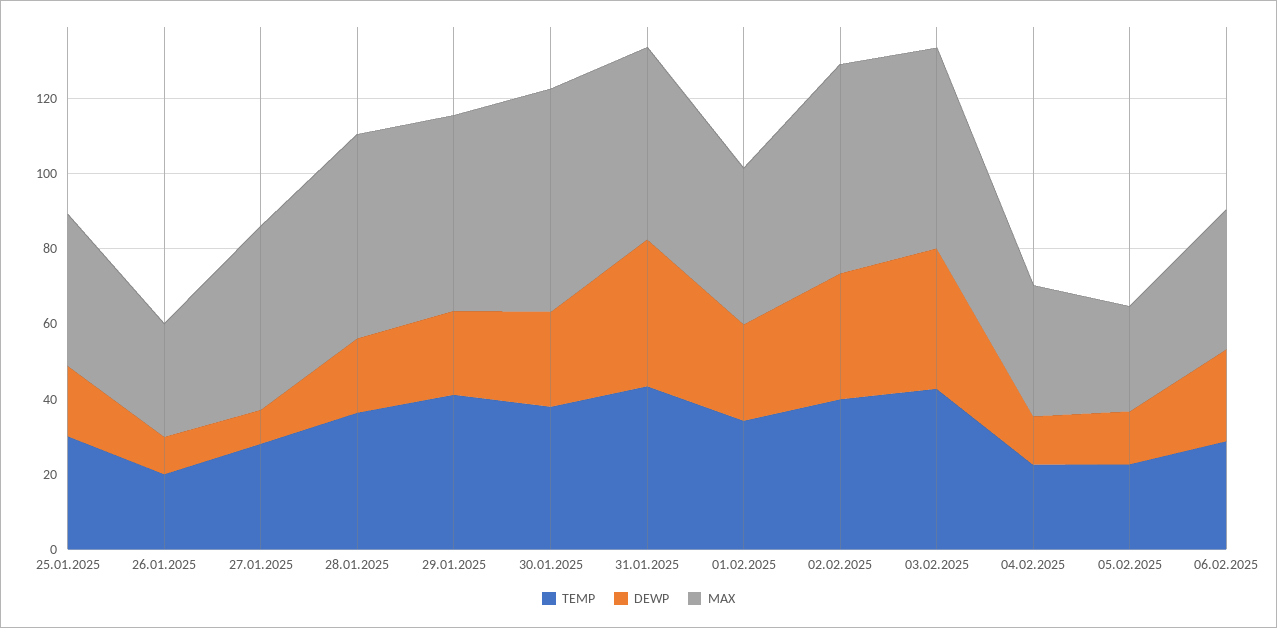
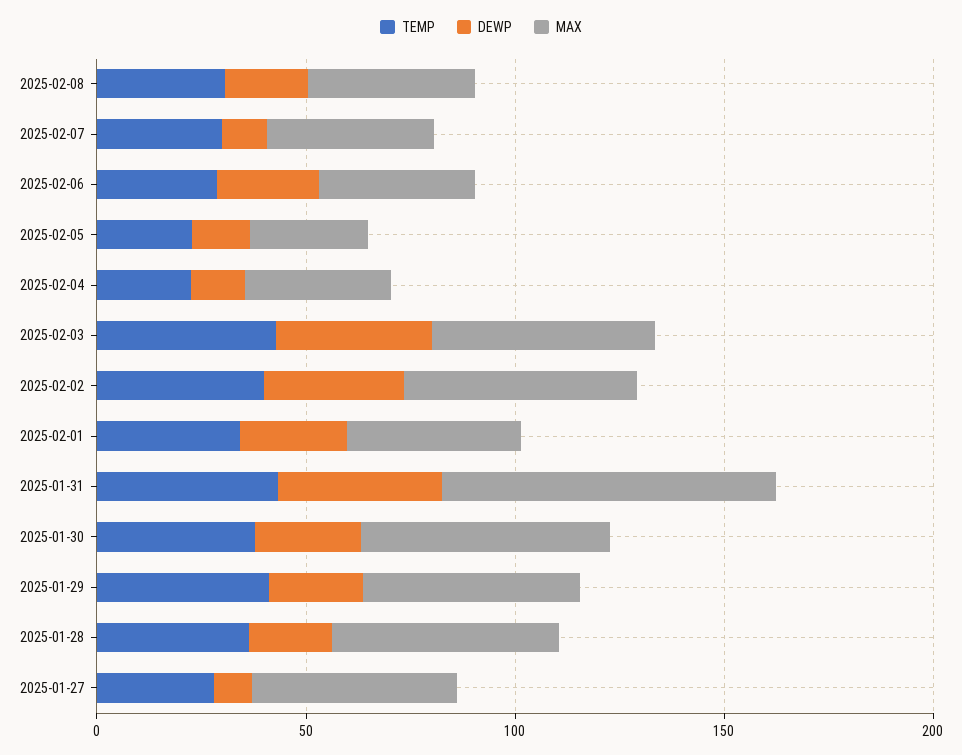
TEMP, 25.01.2025: 30 -> none
DEWP, 25.01.2025: 20 -> none
MAX, 25.01.2025: 40 -> none
TEMP, 26.01.2025: 20 -> none
DEWP, 26.01.2025: 10 -> none
MAX, 26.01.2025: 30 -> none
MAX, 31.01.2025: 50 -> 80
TEMP, 2025-02-08: none -> 30
DEWP, 2025-02-08: none -> 20
MAX, 2025-02-08: none -> 40
TEMP, 2025-02-07: none -> 30
DEWP, 2025-02-07: none -> 10
MAX, 2025-02-07: none -> 40

